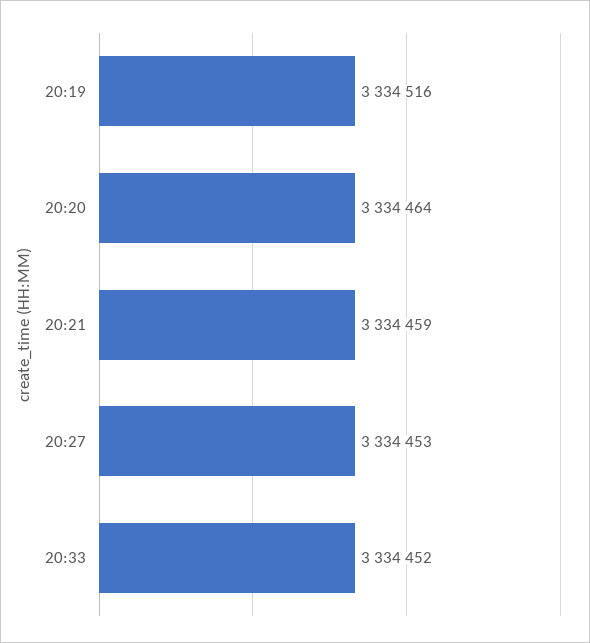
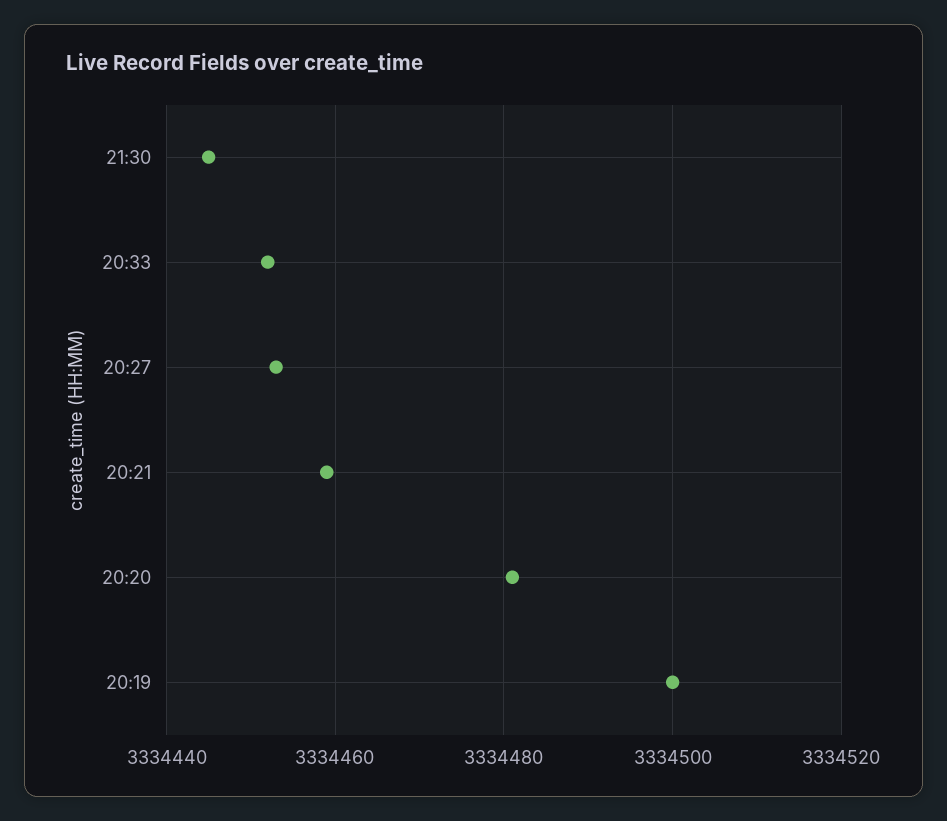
20:19: 3334516 -> 3334500
20:20: 3334464 -> 3334480
21:30: none -> 3334445

